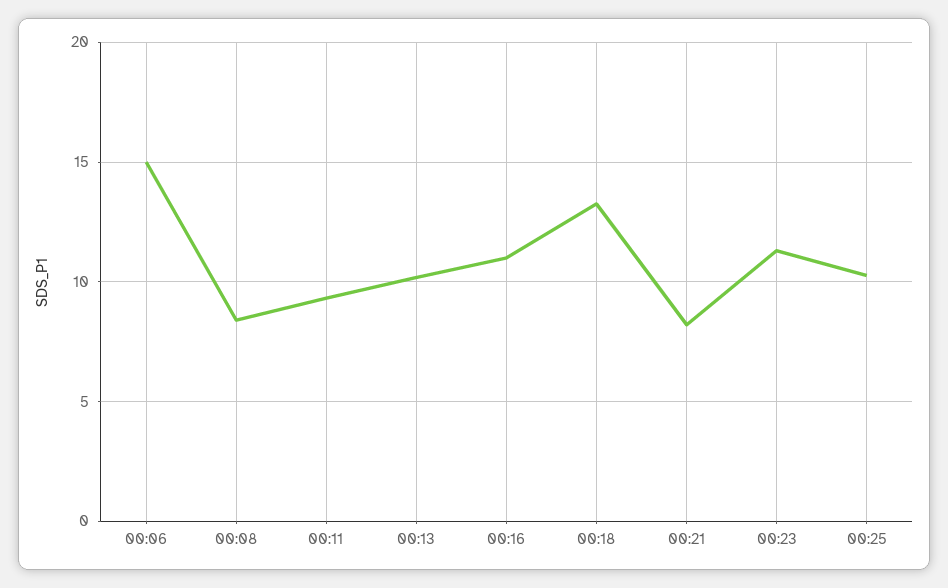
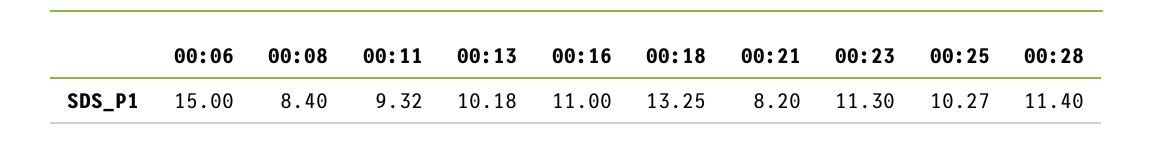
00:28: none -> 11.4

